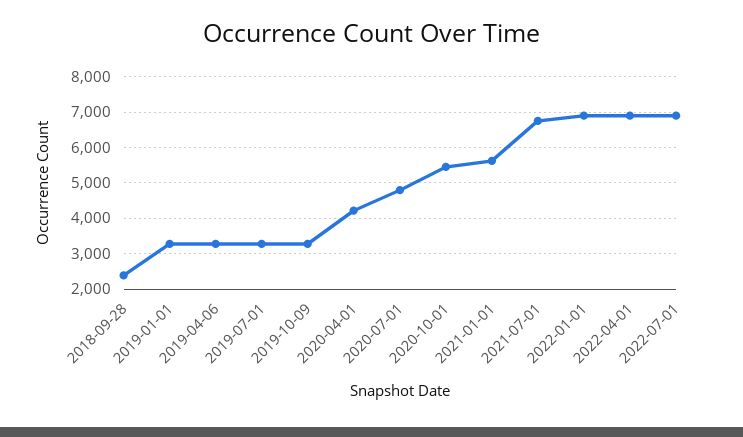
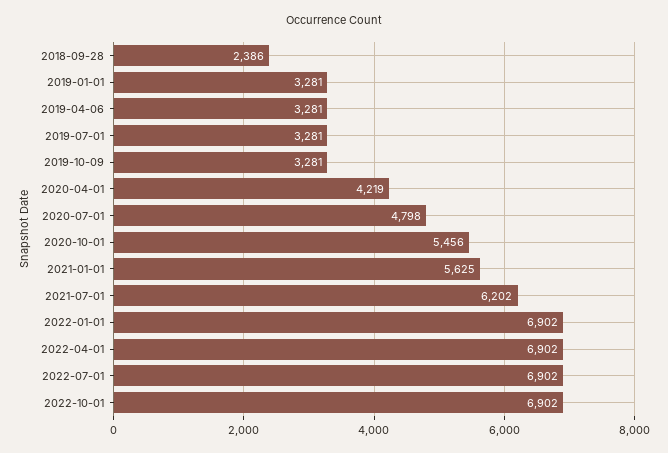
2021-07-01: 6800 -> 6202
2022-10-01: none -> 6902

